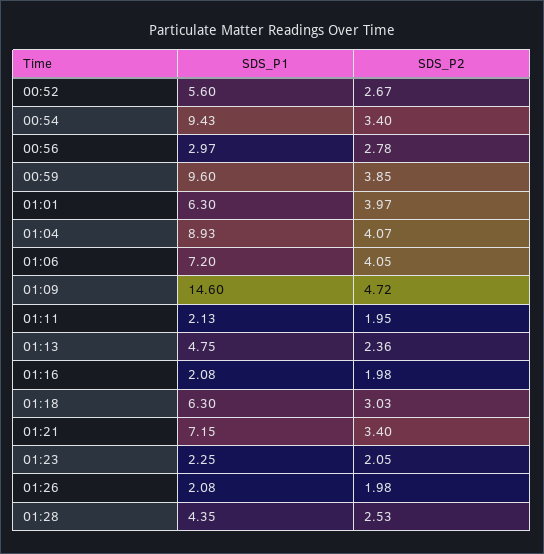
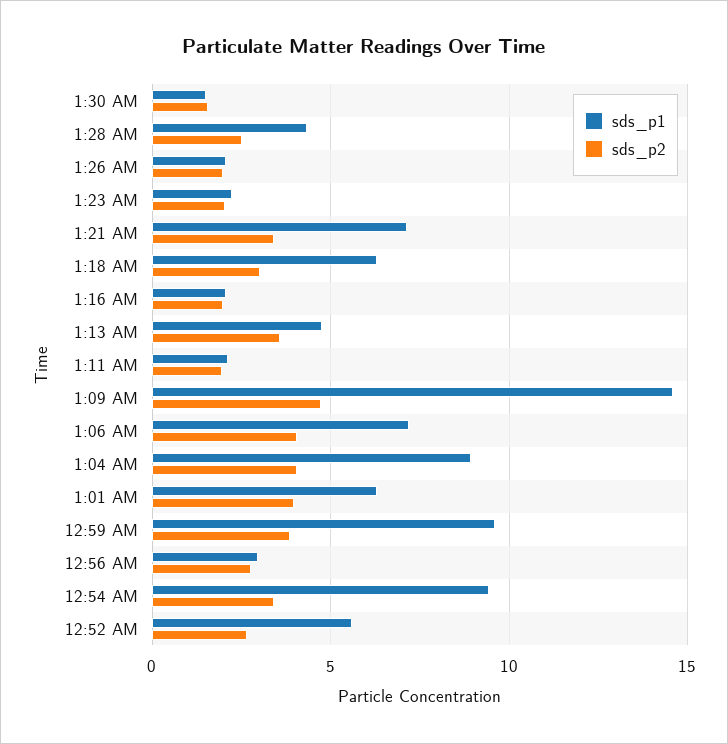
SDS_P2, 01:13: 2.36 -> 3.5
SDS_P1, 1:30 AM: none -> 1.5
SDS_P2, 1:30 AM: none -> 1.5

